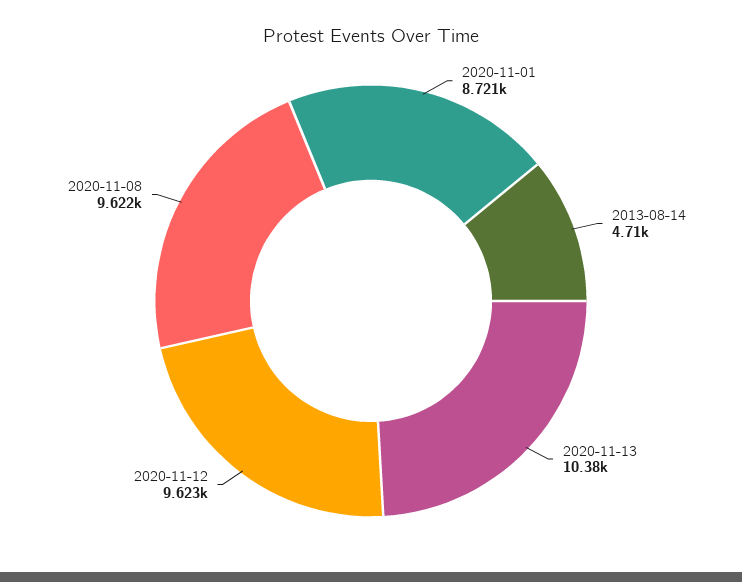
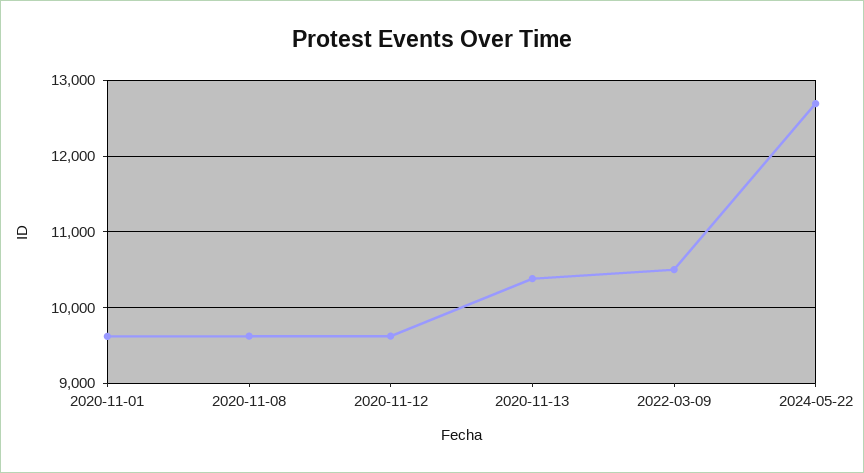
2020-11-01: 8721 -> 9600
2013-08-14: 4710 -> none
2022-03-09: none -> 10500
2024-05-22: none -> 12700

